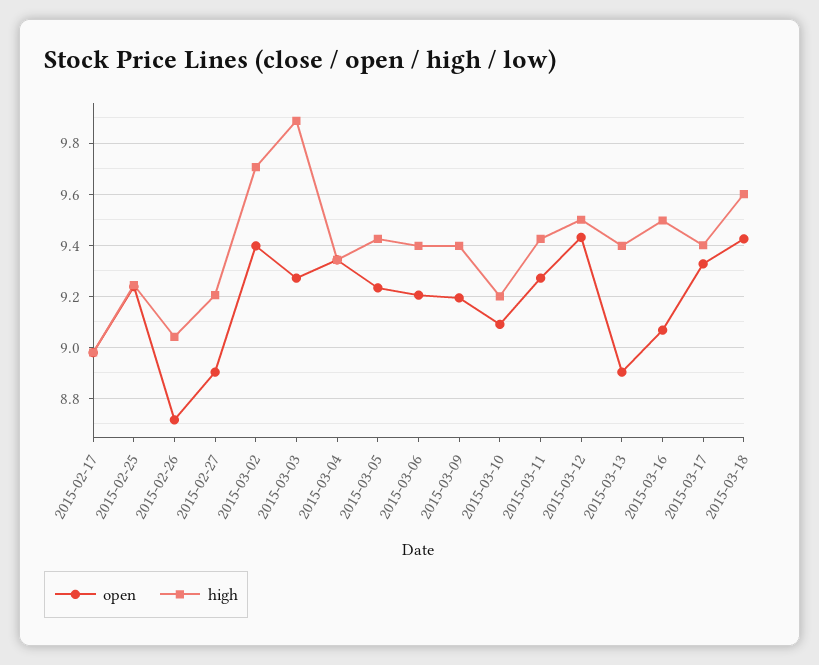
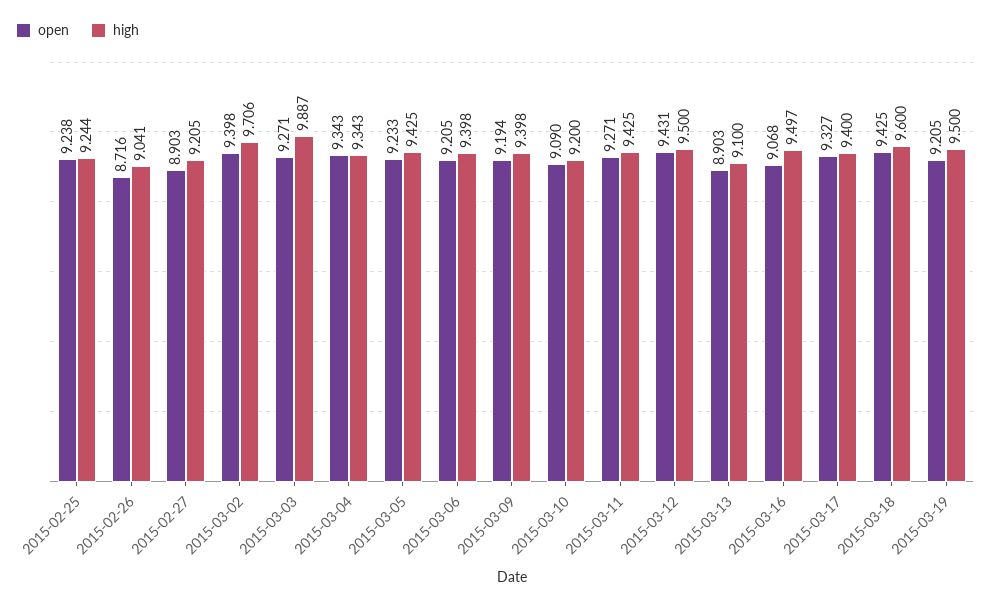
open, 2015-02-17: 8.975 -> none
high, 2015-02-17: 8.975 -> none
high, 2015-03-13: 9.4 -> 9.1
open, 2015-03-19: none -> 9.205
high, 2015-03-19: none -> 9.5

